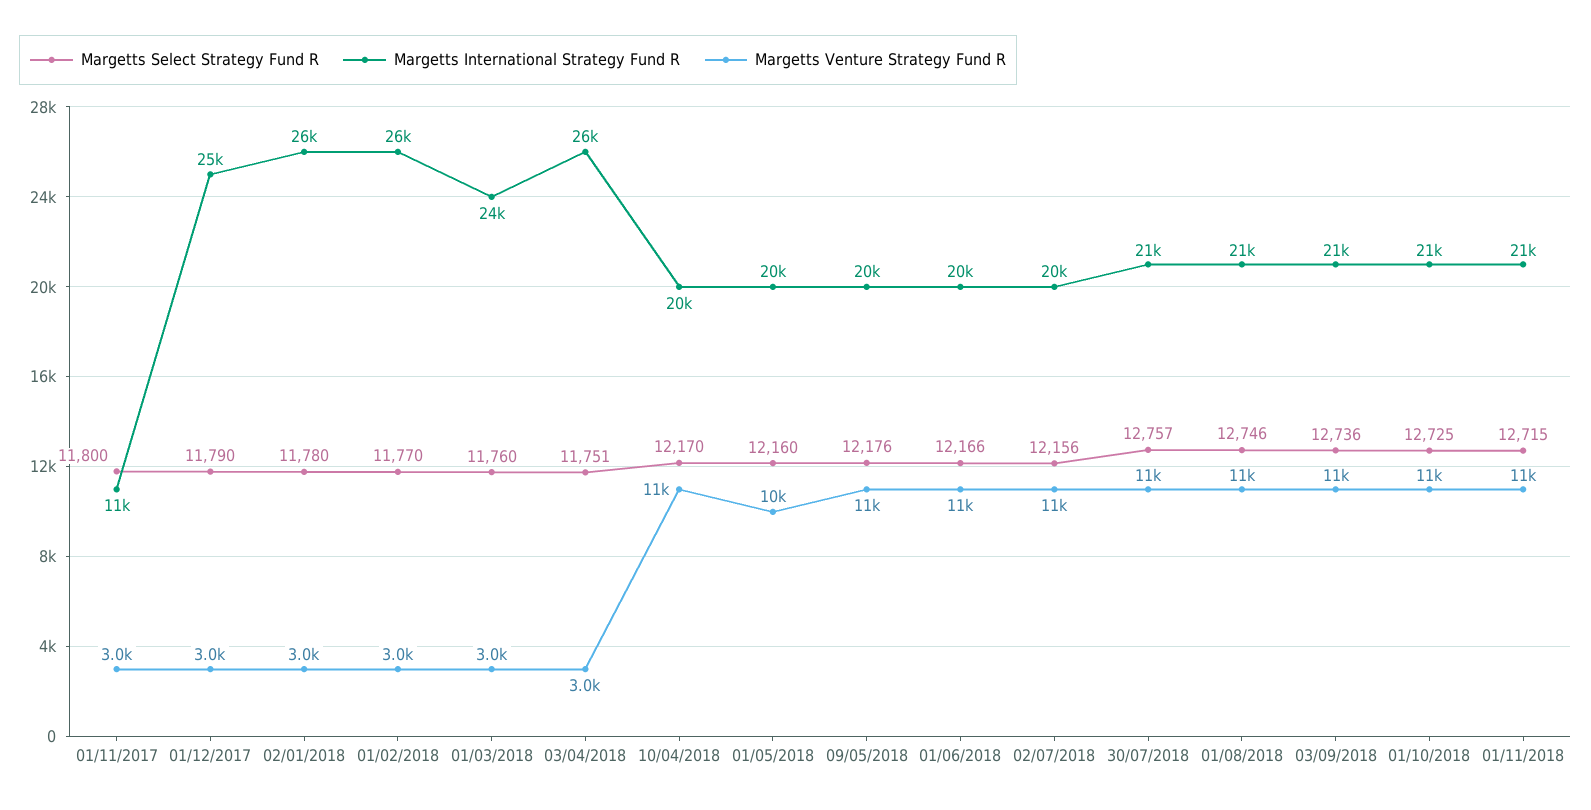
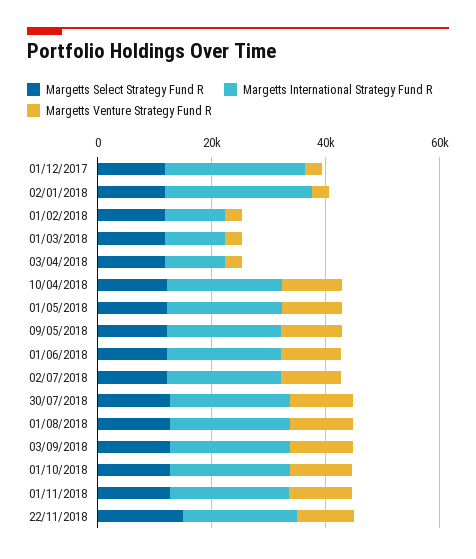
Margetts Select Strategy Fund R, 01/11/2017: 11800 -> none
Margetts International Strategy Fund R, 01/11/2017: 11000 -> none
Margetts Venture Strategy Fund R, 01/11/2017: 3000 -> none
Margetts International Strategy Fund R, 01/02/2018: 26000 -> 10000
Margetts International Strategy Fund R, 01/03/2018: 24000 -> 10000
Margetts International Strategy Fund R, 03/04/2018: 26000 -> 10000
Margetts Select Strategy Fund R, 22/11/2018: none -> 15000
Margetts International Strategy Fund R, 22/11/2018: none -> 20000
Margetts Venture Strategy Fund R, 22/11/2018: none -> 10000

